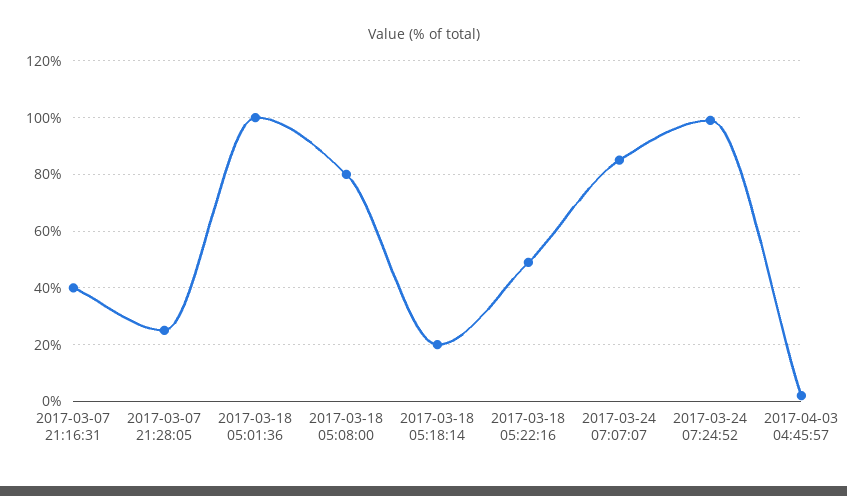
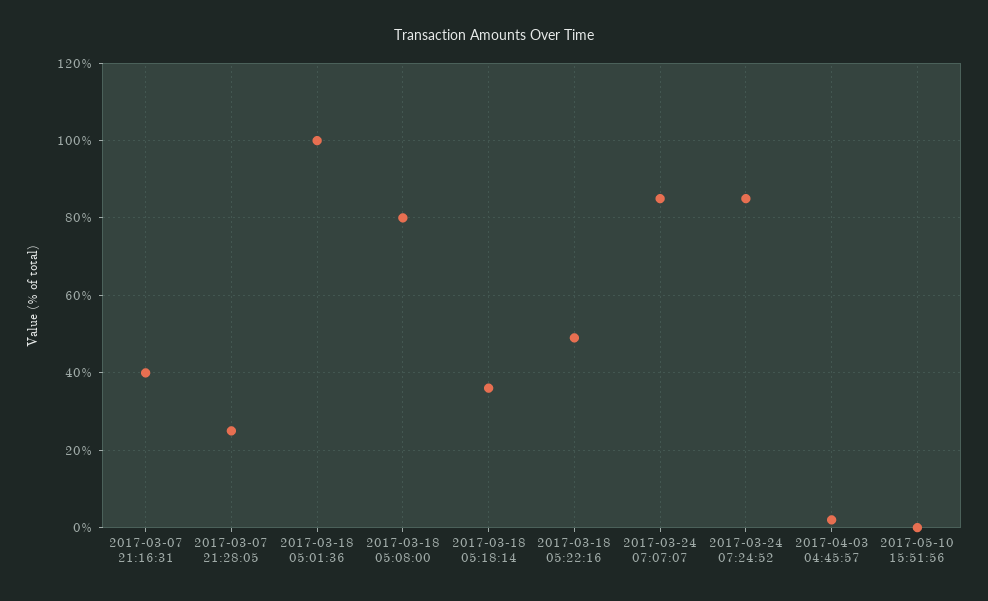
2017-03-18 05:18:14: 20 -> 35
2017-03-24 07:24:52: 100 -> 85
2017-05-10 15:51:56: none -> 0

